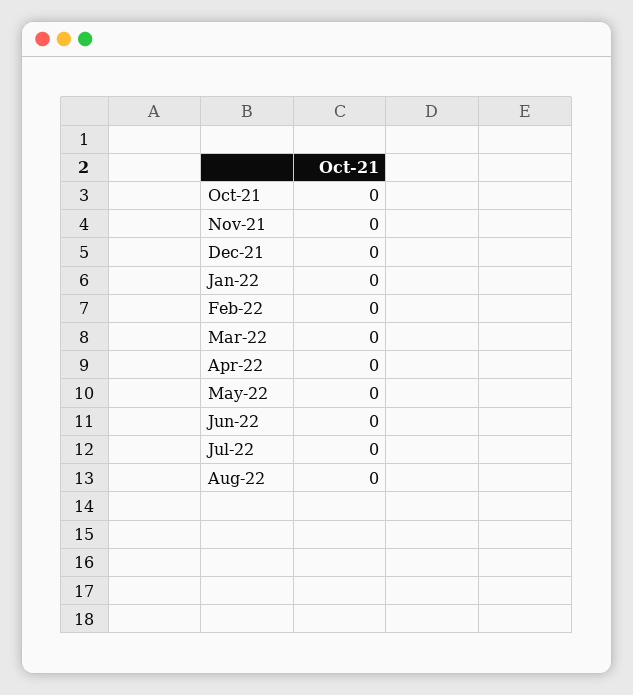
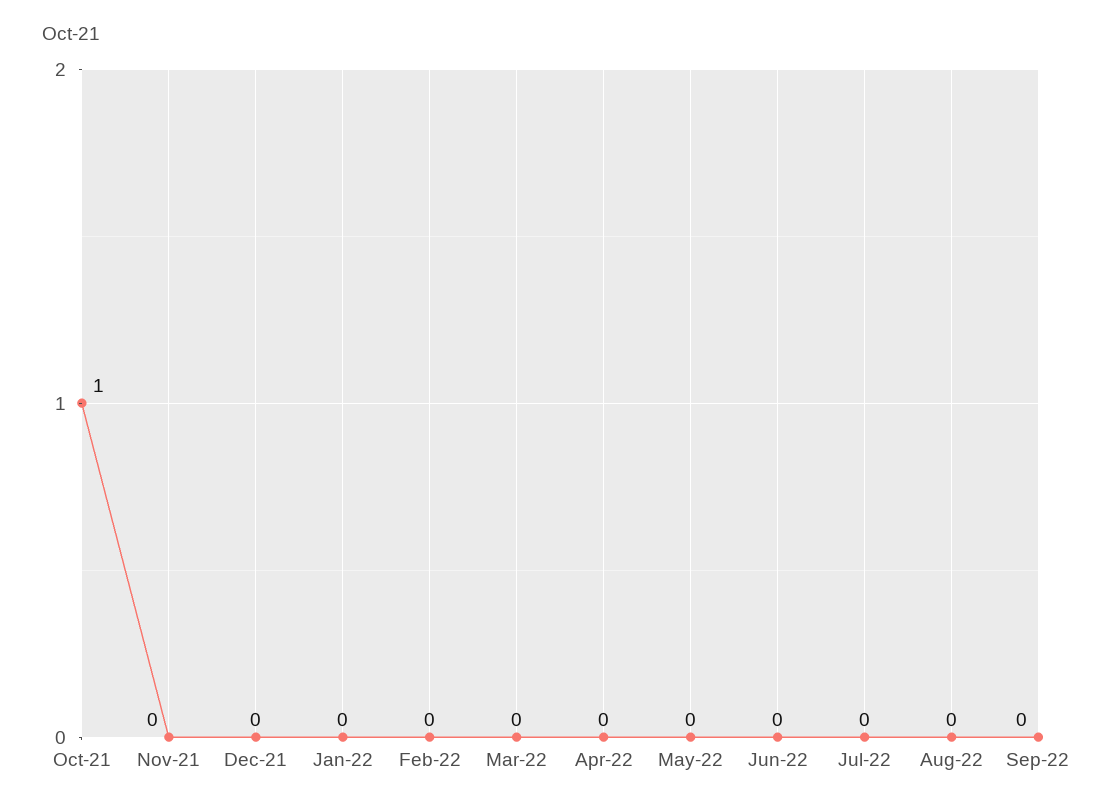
Oct-21: 0 -> 1
Sep-22: none -> 0

